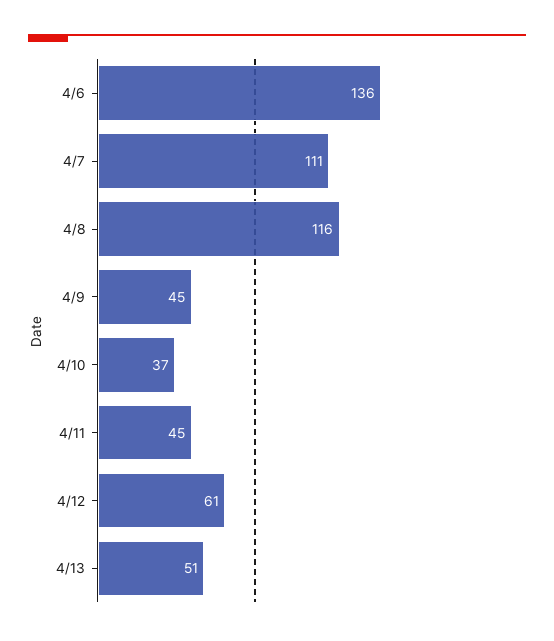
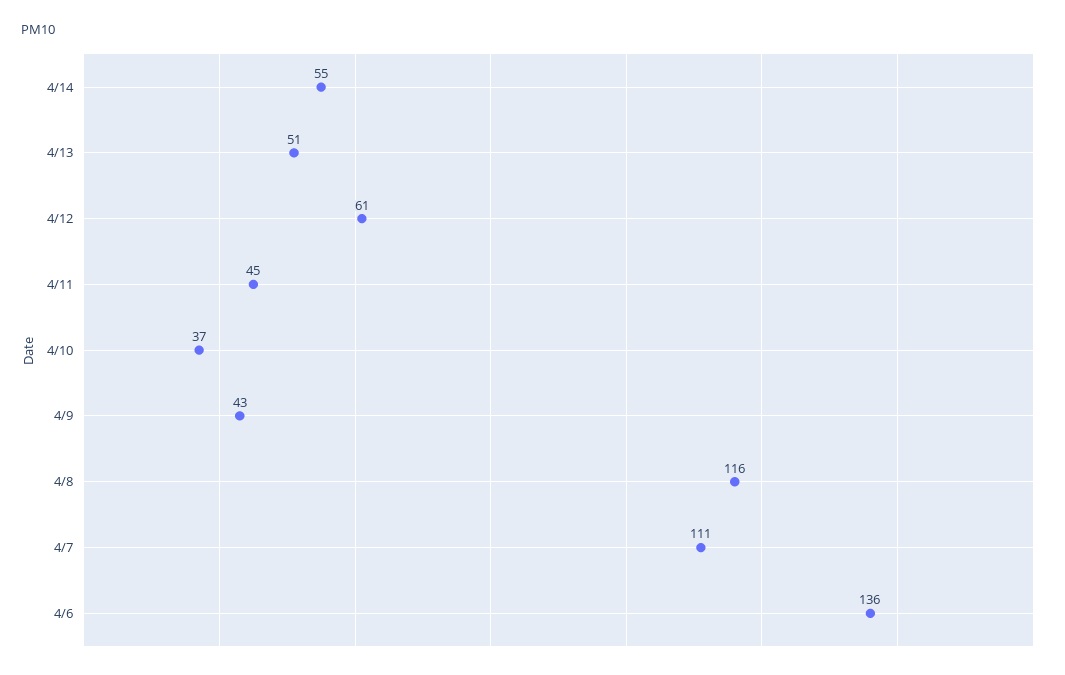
4/9: 45 -> 43
4/14: none -> 55

